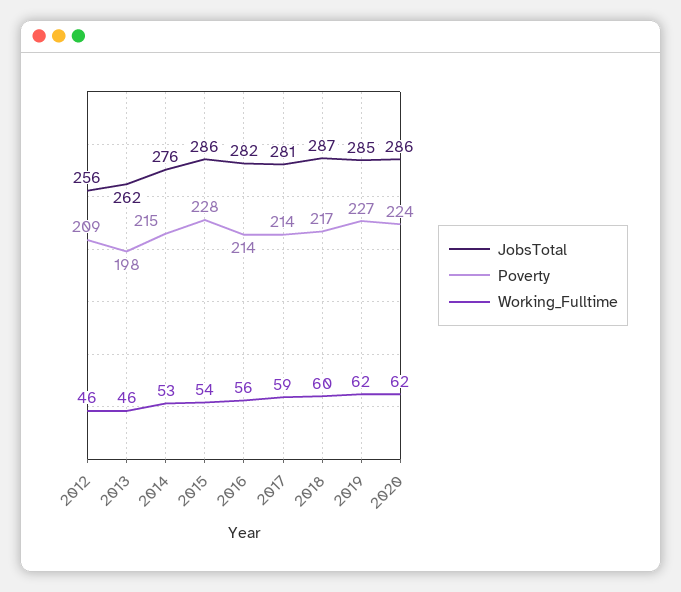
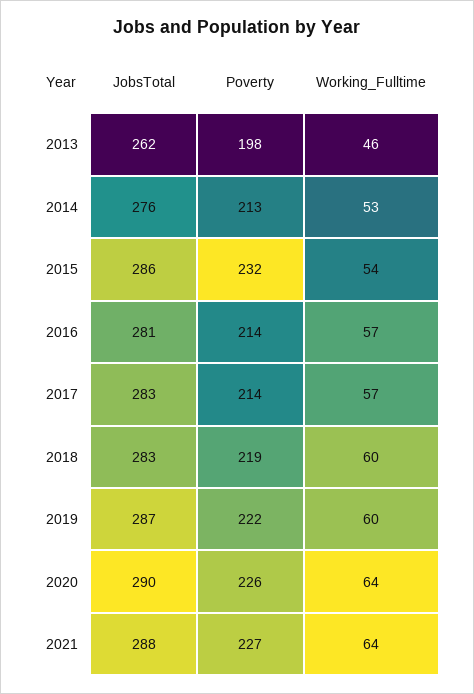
JobsTotal, 2012: 256 -> none
Poverty, 2012: 209 -> none
Working_Fulltime, 2012: 46 -> none
Poverty, 2014: 215 -> 213
Poverty, 2015: 228 -> 232
JobsTotal, 2016: 282 -> 281
Working_Fulltime, 2016: 56 -> 57
JobsTotal, 2017: 281 -> 283
Working_Fulltime, 2017: 59 -> 57
JobsTotal, 2018: 287 -> 283
Poverty, 2018: 217 -> 219
JobsTotal, 2019: 285 -> 287
Poverty, 2019: 227 -> 222
Working_Fulltime, 2019: 62 -> 60
JobsTotal, 2020: 286 -> 290
Poverty, 2020: 224 -> 226
Working_Fulltime, 2020: 62 -> 64
JobsTotal, 2021: none -> 288
Poverty, 2021: none -> 227
Working_Fulltime, 2021: none -> 64

